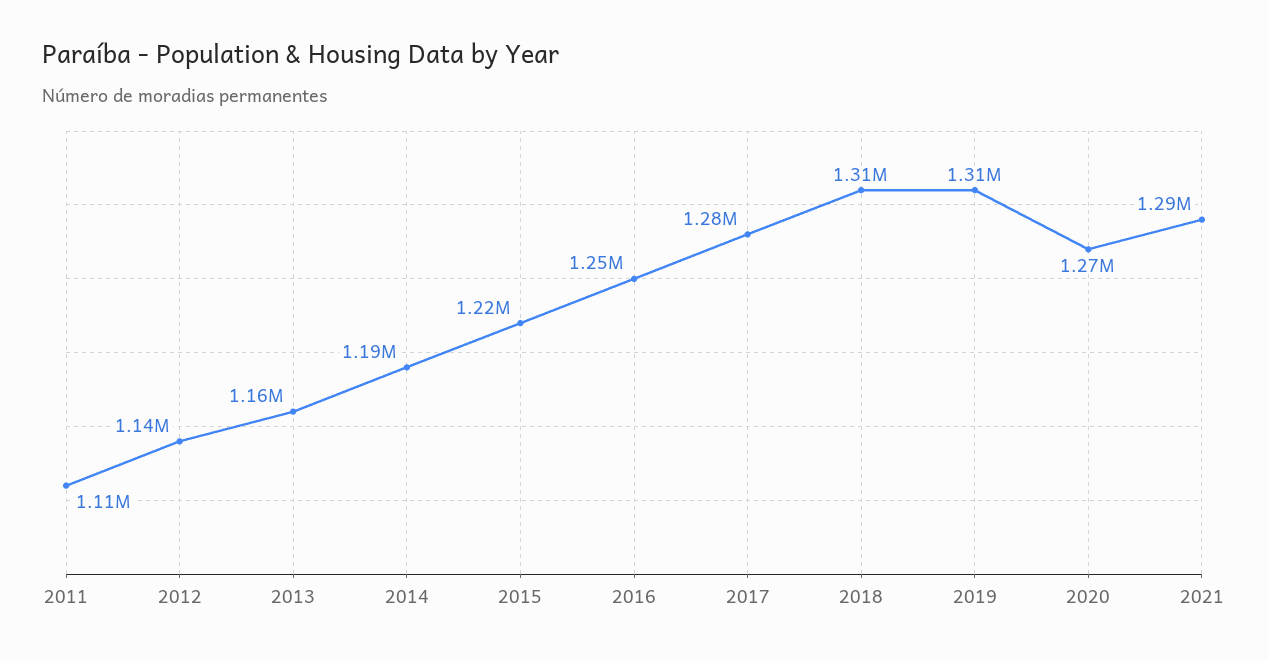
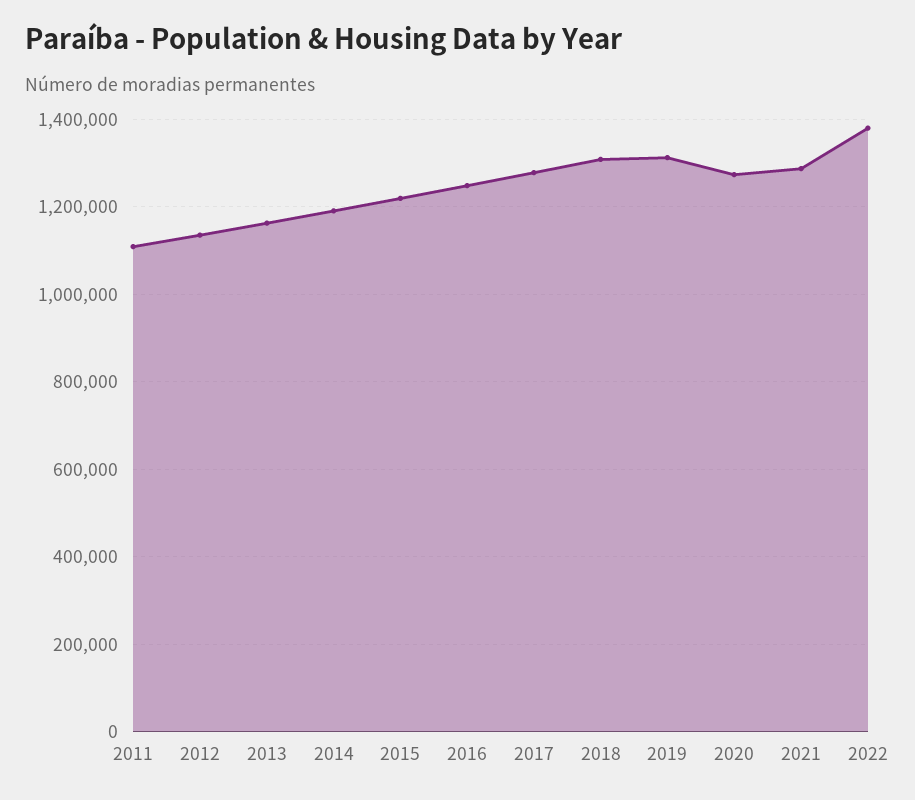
2022: none -> 1380000

